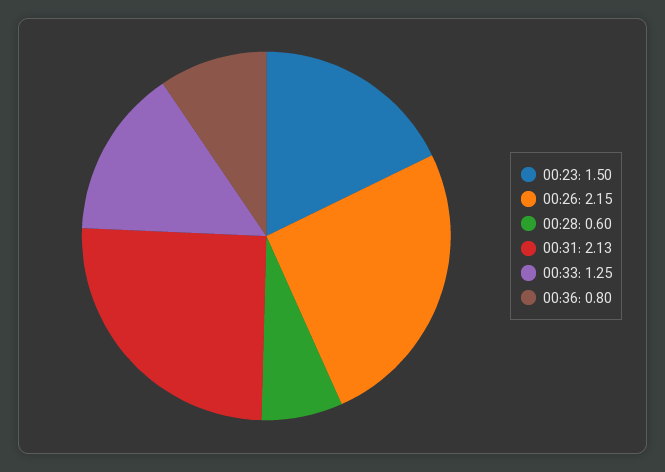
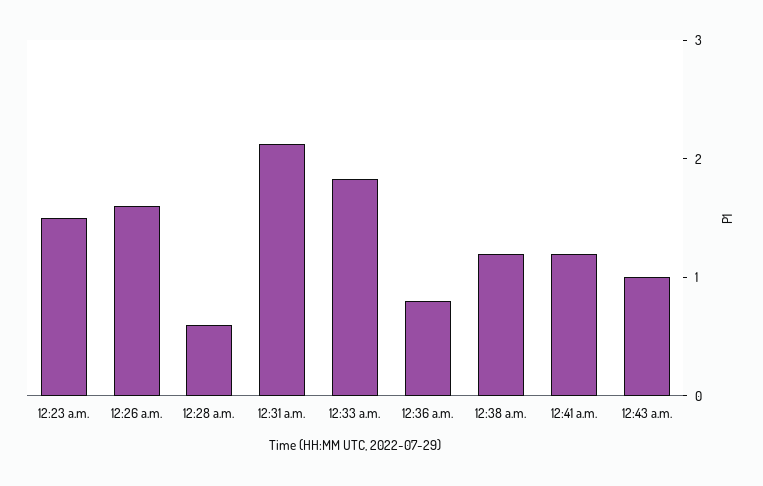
00:26: 2.15 -> 1.6
00:33: 1.25 -> 1.8
12:38 a.m.: none -> 1.2
12:41 a.m.: none -> 1.2
12:43 a.m.: none -> 1

